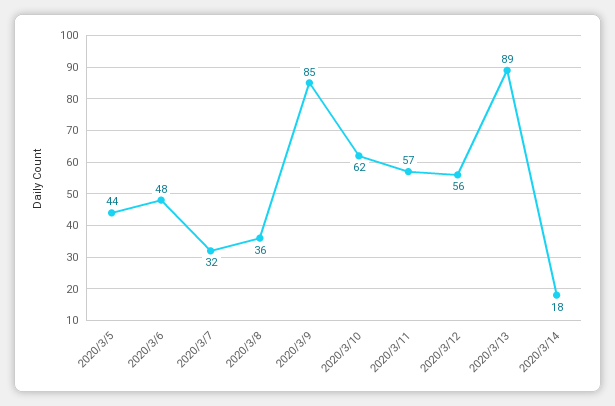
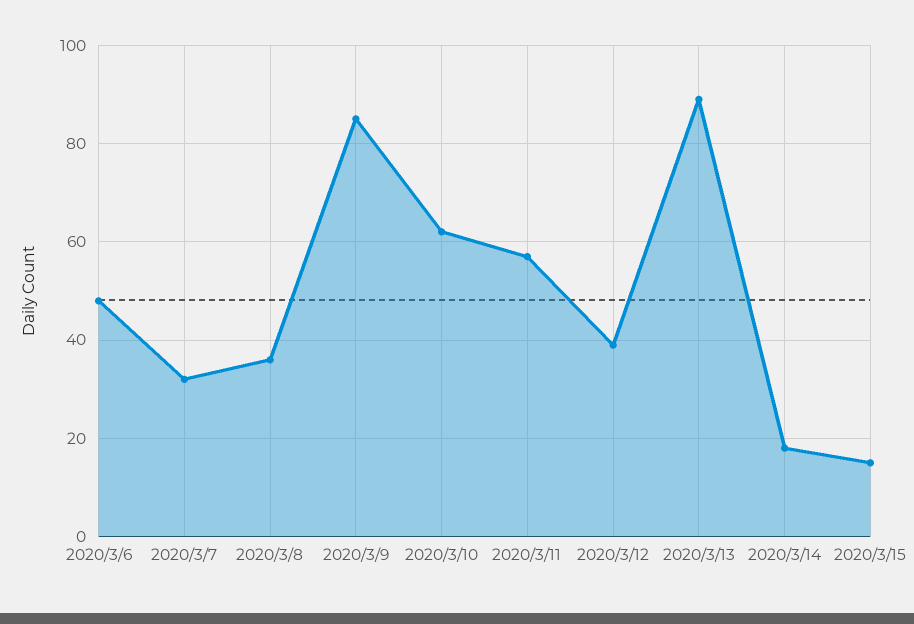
2020/3/5: 44 -> none
2020/3/12: 56 -> 40
2020/3/15: none -> 15

